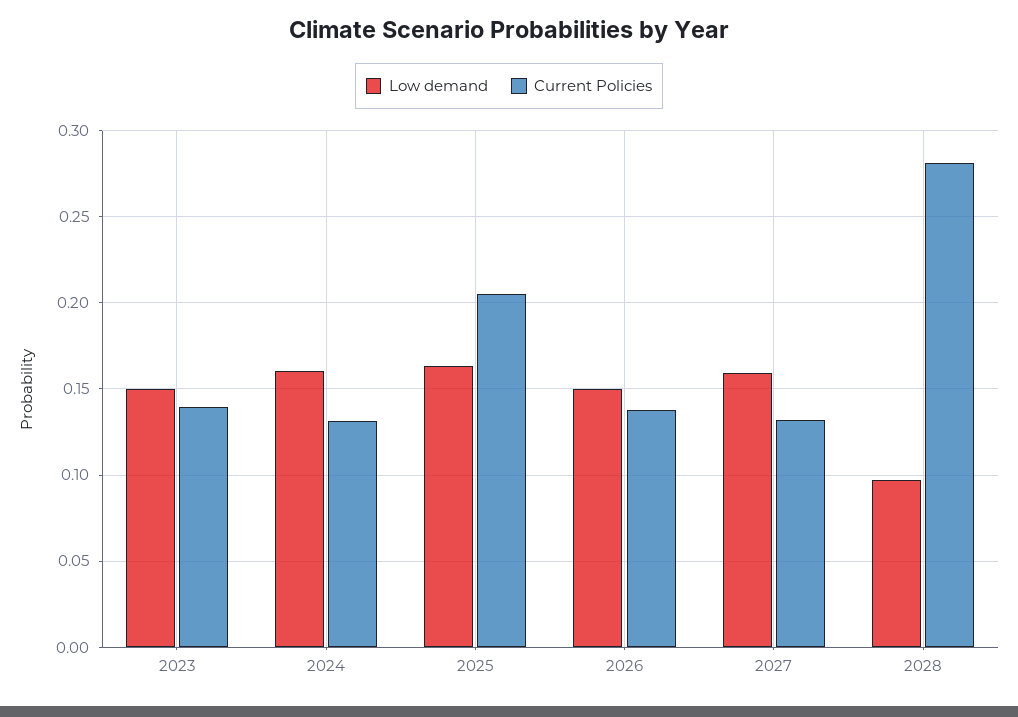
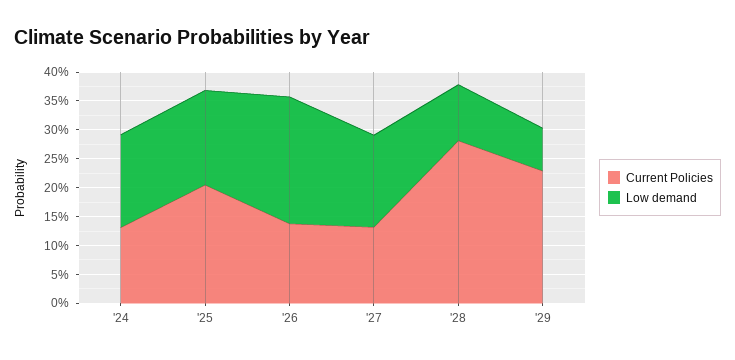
Low demand, 2023: 0.15 -> none
Current Policies, 2023: 0.14 -> none
Low demand, 2026: 0.15 -> 0.225
Current Policies, '29: none -> 0.225
Low demand, '29: none -> 0.075

